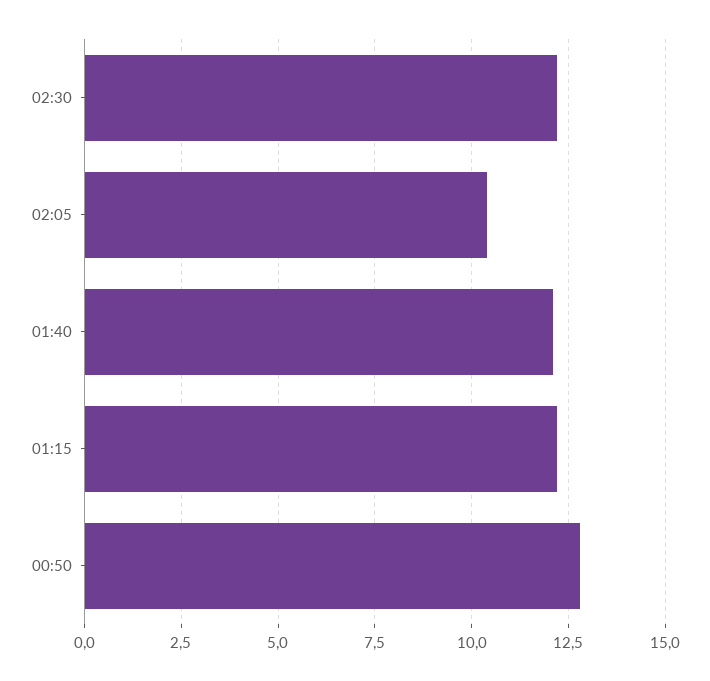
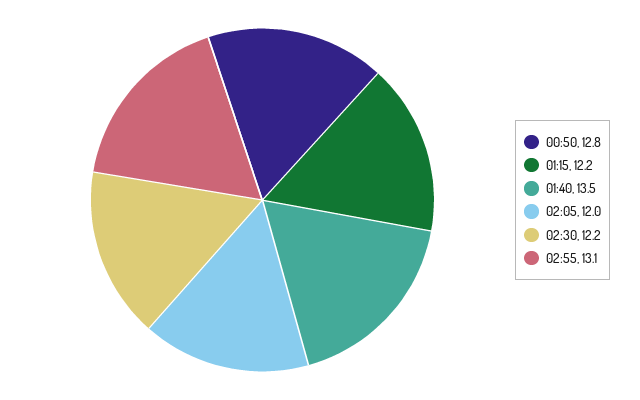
02:05: 10.5 -> 12
01:40: 12 -> 13.5
02:55: none -> 13.1

